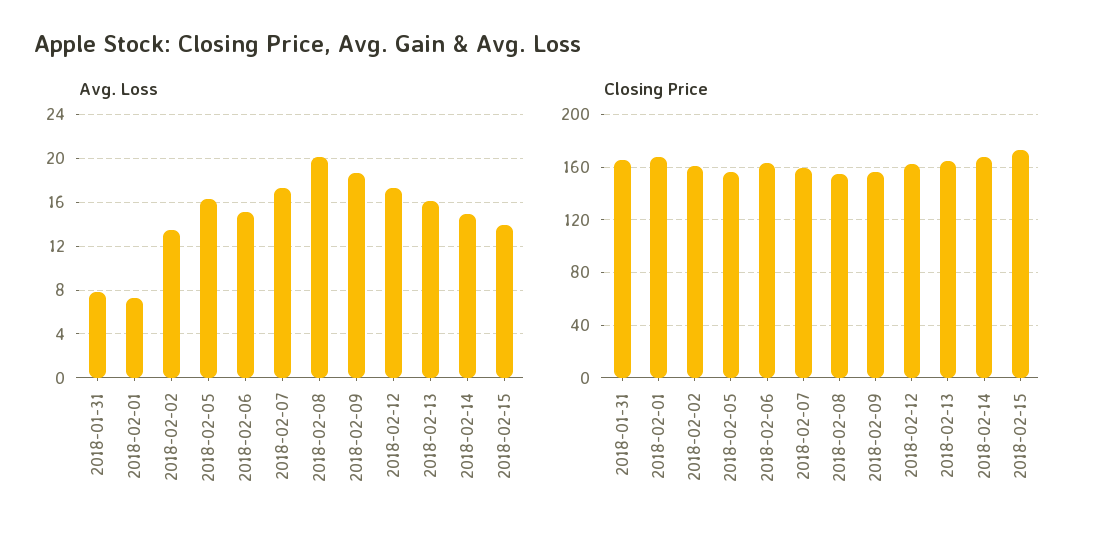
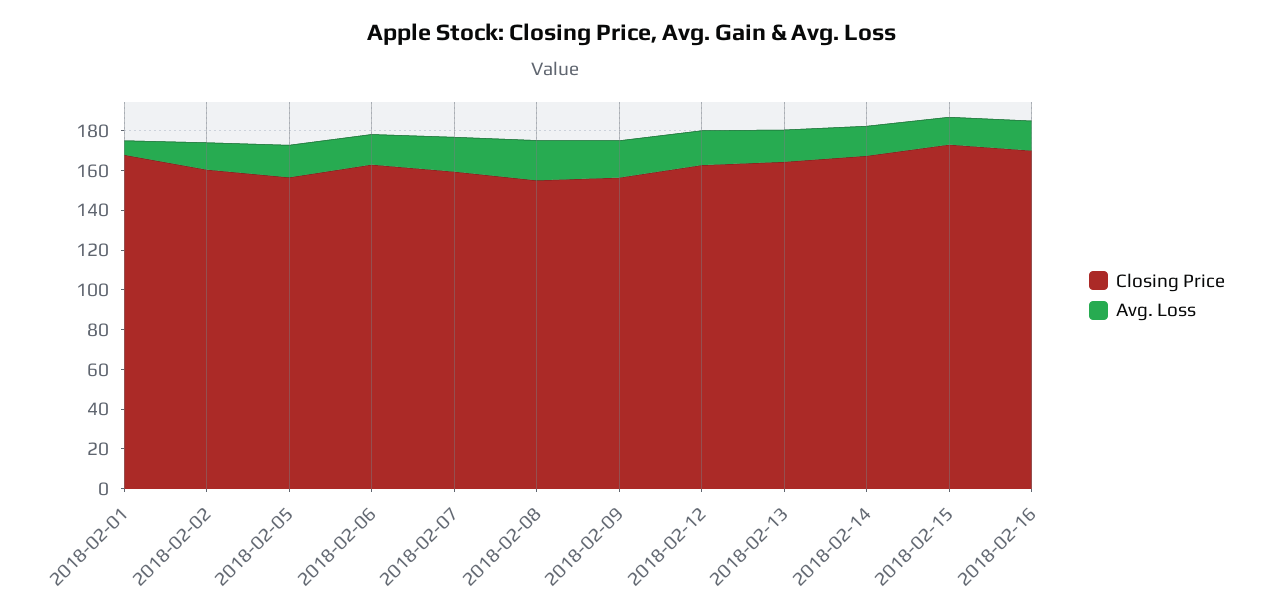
Avg. Loss, 2018-01-31: 8 -> none
Closing Price, 2018-01-31: 165 -> none
Closing Price, 2018-02-16: none -> 170
Avg. Loss, 2018-02-16: none -> 15

